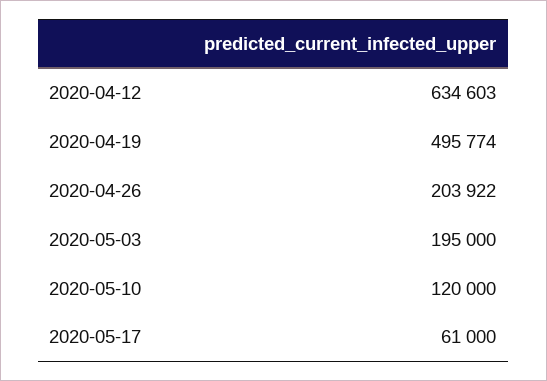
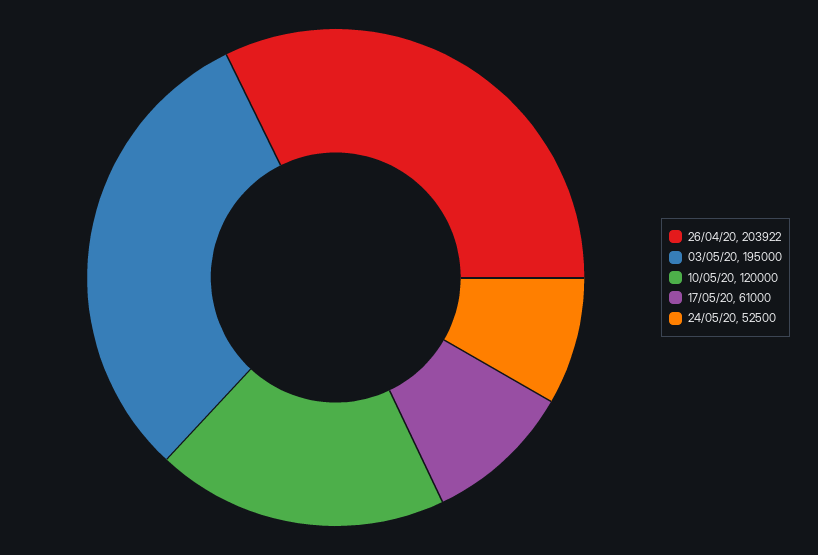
2020-04-12: 634603 -> none
2020-04-19: 495774 -> none
24/05/20: none -> 52500

